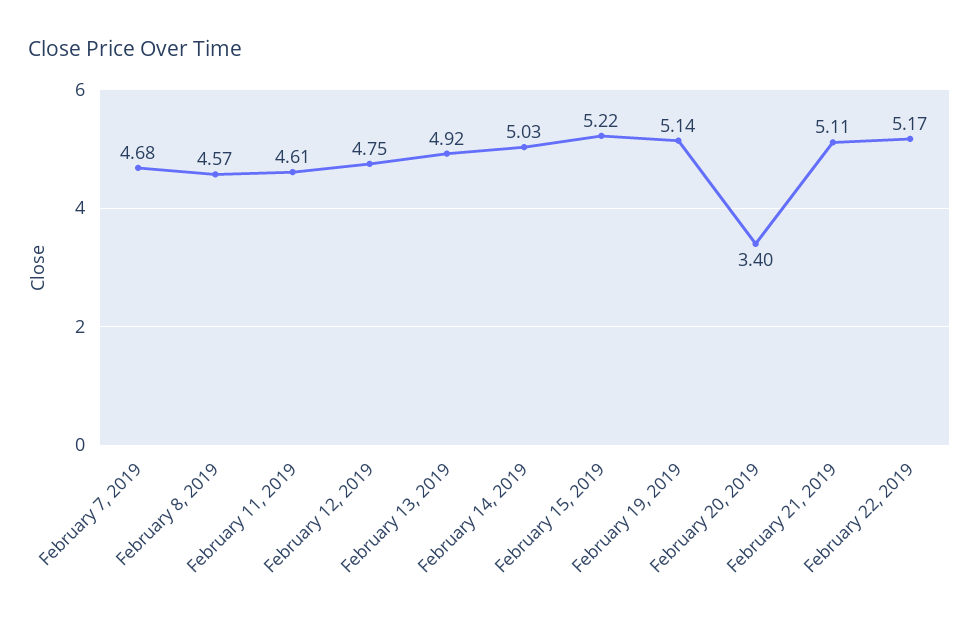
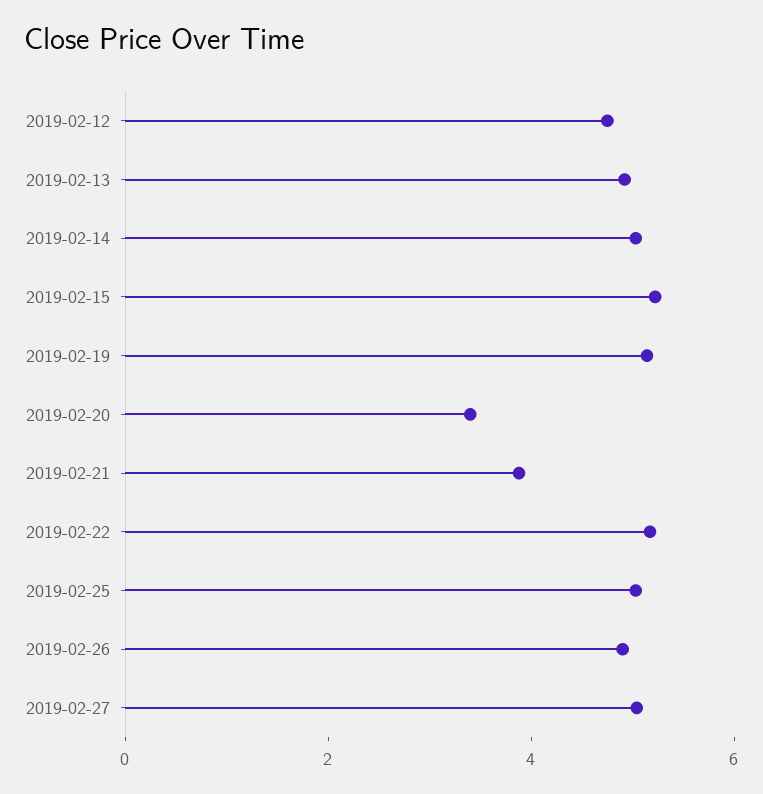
February 7, 2019: 4.68 -> none
February 8, 2019: 4.57 -> none
February 11, 2019: 4.61 -> none
February 21, 2019: 5.11 -> 4
2019-02-25: none -> 5
2019-02-26: none -> 5
2019-02-27: none -> 5

